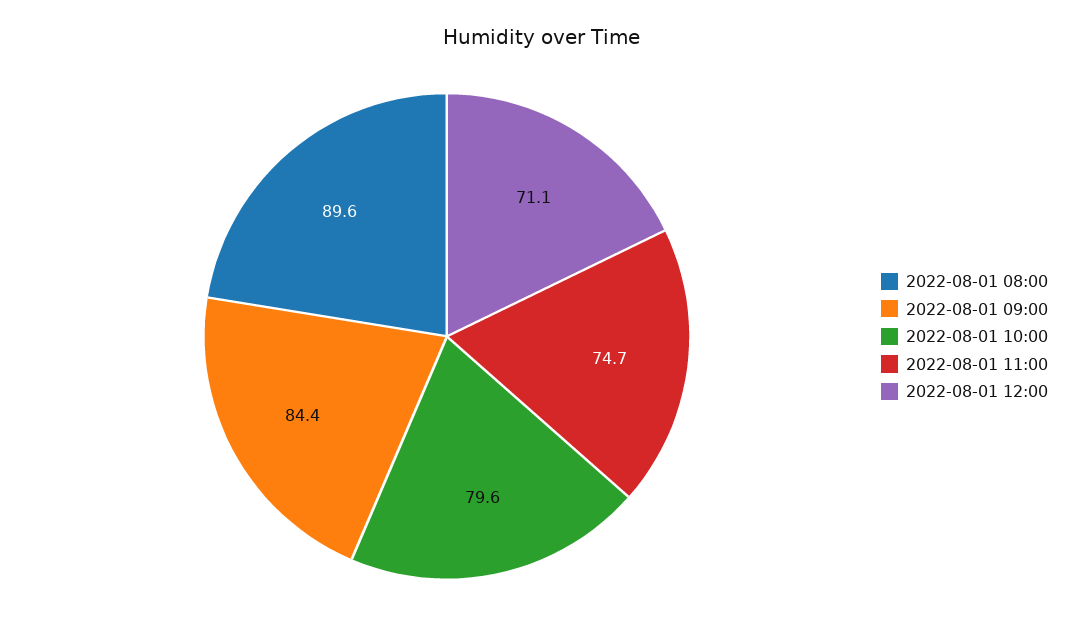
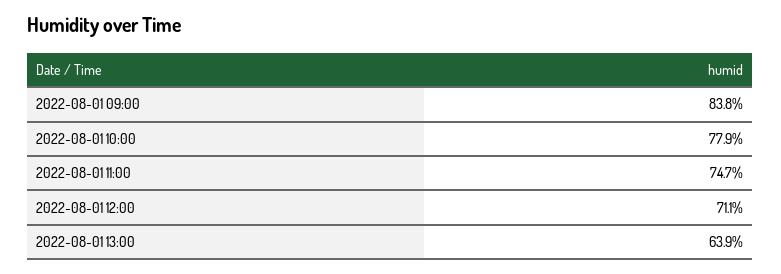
2022-08-01 08:00: 89.6 -> none
2022-08-01 09:00: 84.4 -> 83.8
2022-08-01 10:00: 79.6 -> 77.9
2022-08-01 13:00: none -> 63.9

